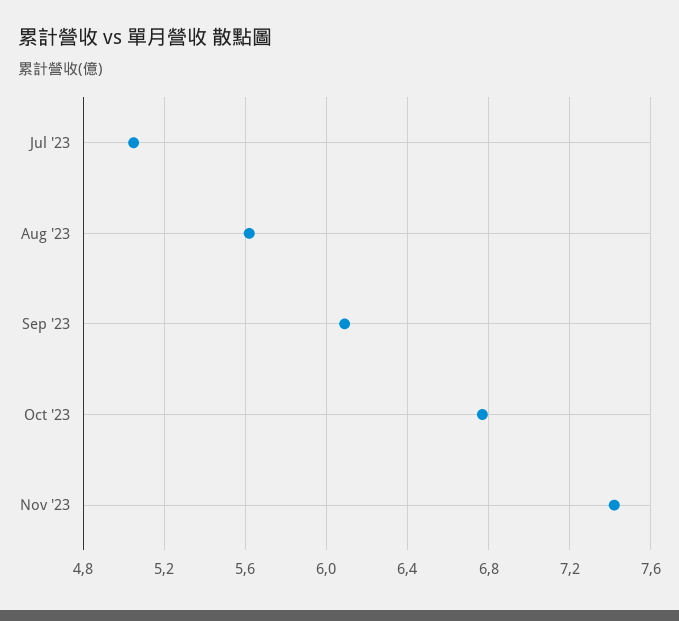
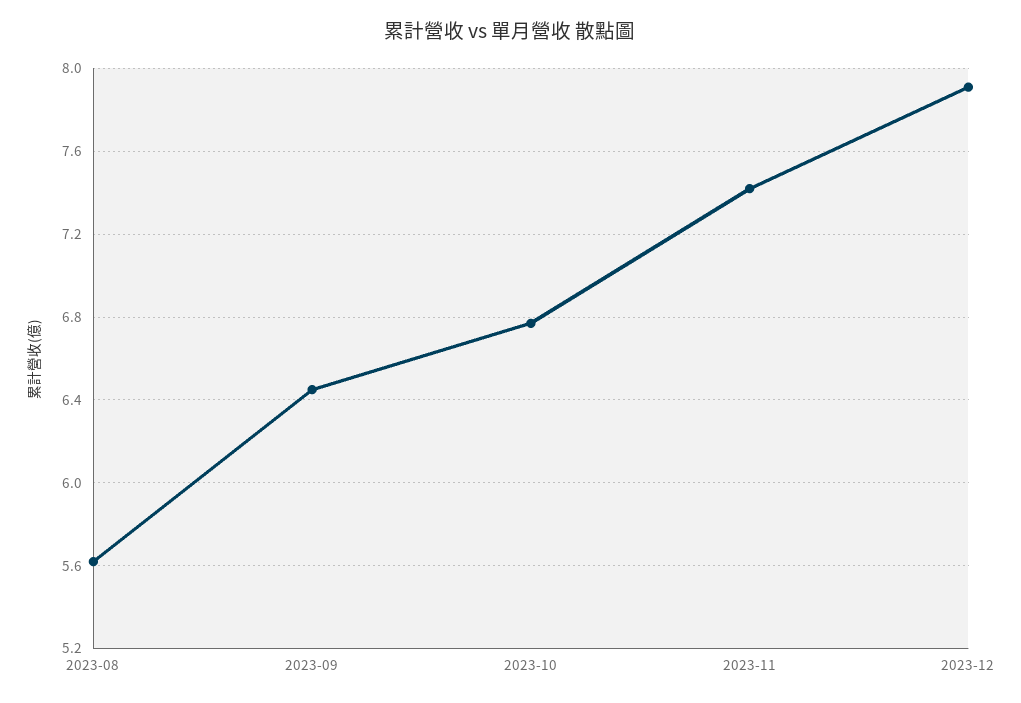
Jul '23: 5.05 -> none
Sep '23: 6.1 -> 6.45
2023-12: none -> 7.9

